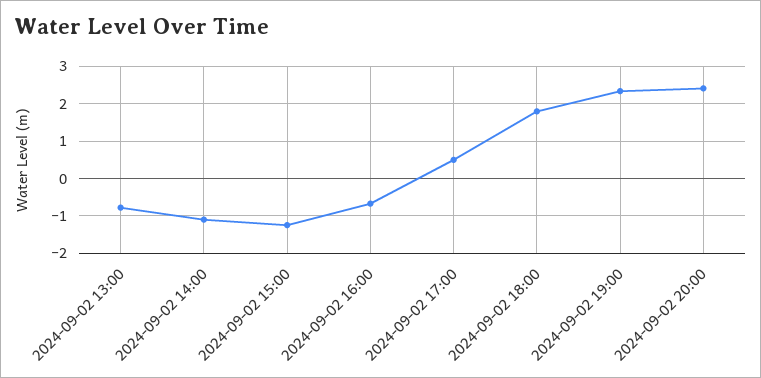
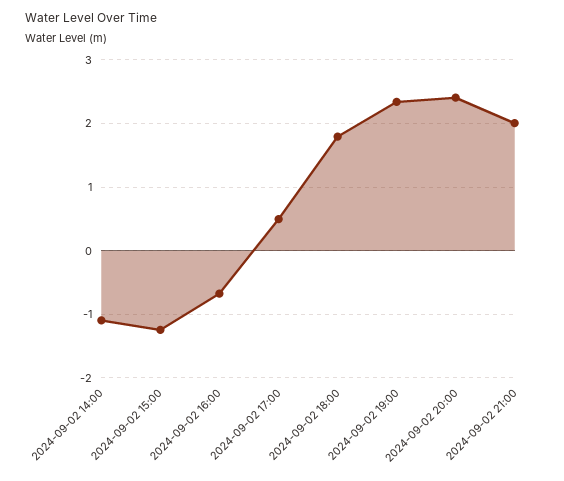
2024-09-02 13:00: -0.8 -> none
2024-09-02 21:00: none -> 2

